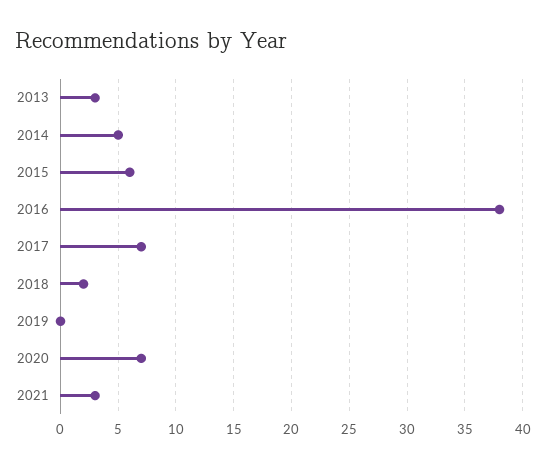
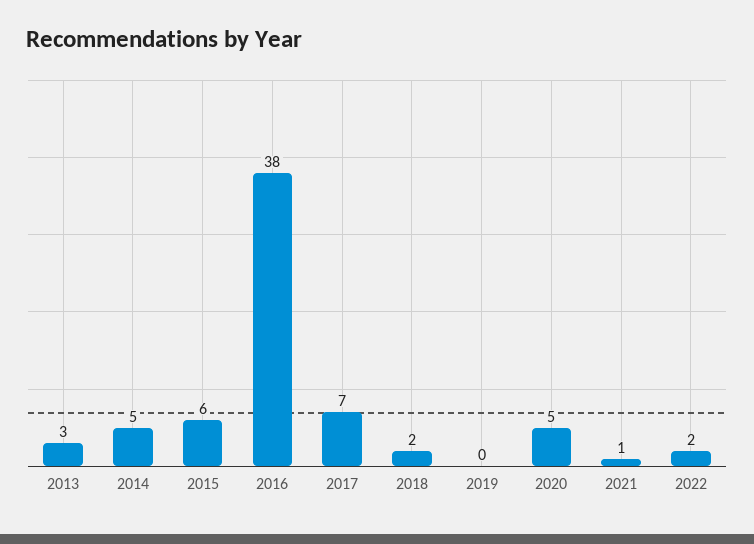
2020: 7 -> 5
2021: 3 -> 1
2022: none -> 2

